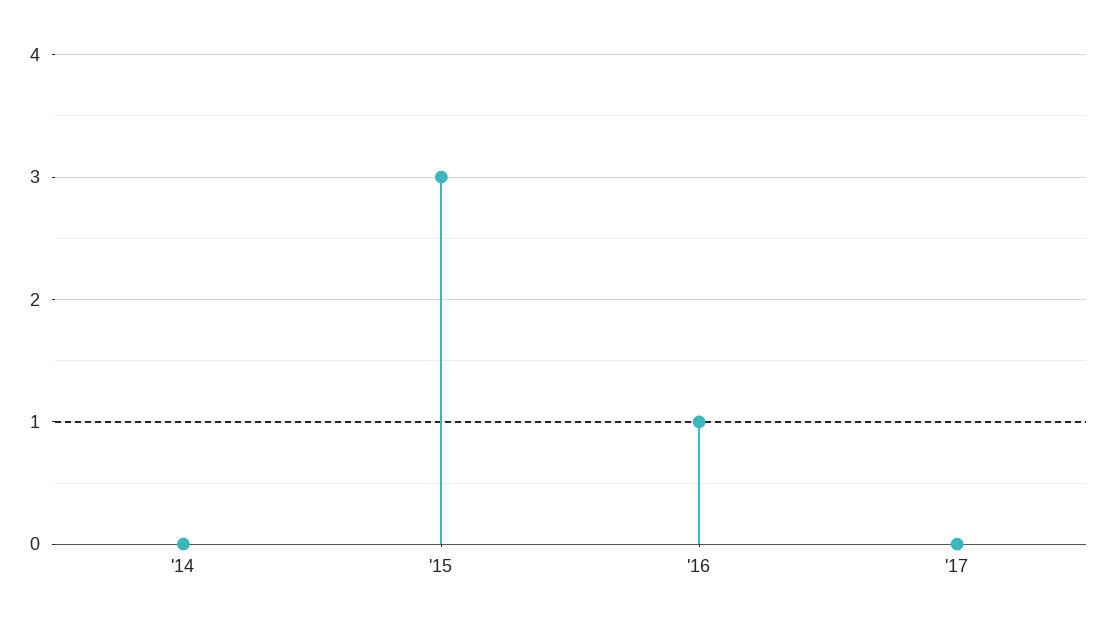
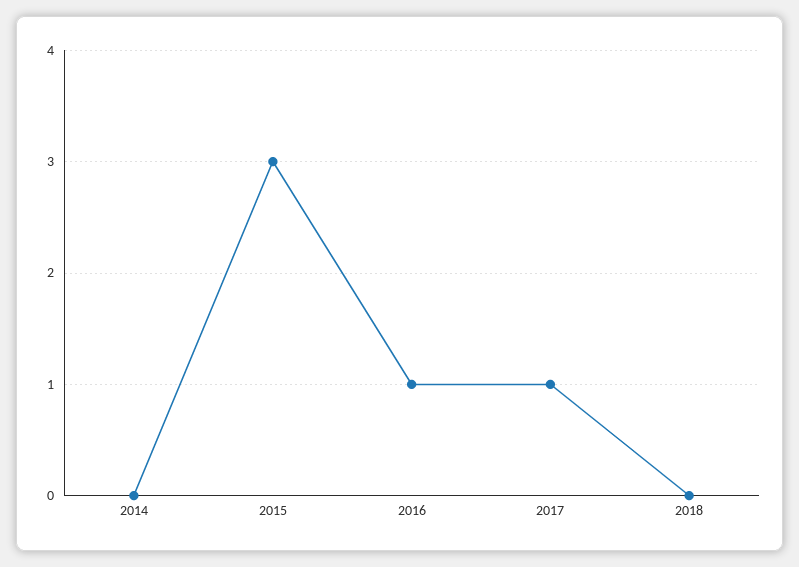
'17: 0 -> 1
2018: none -> 0

